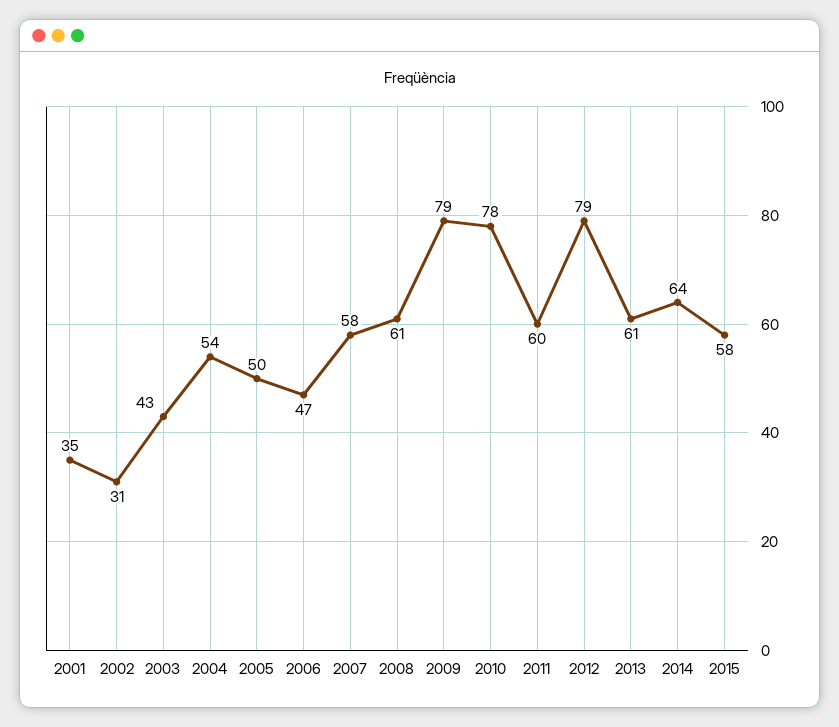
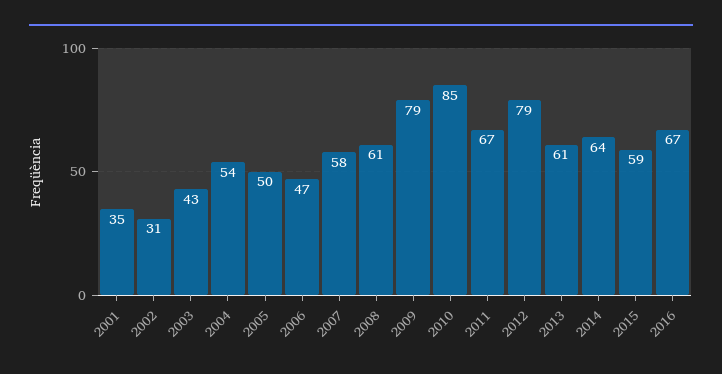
2010: 78 -> 85
2011: 60 -> 67
2015: 58 -> 59
2016: none -> 67

